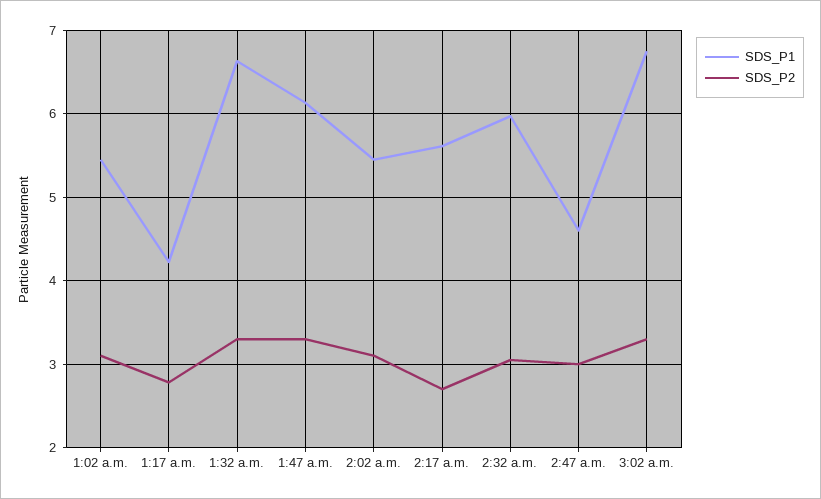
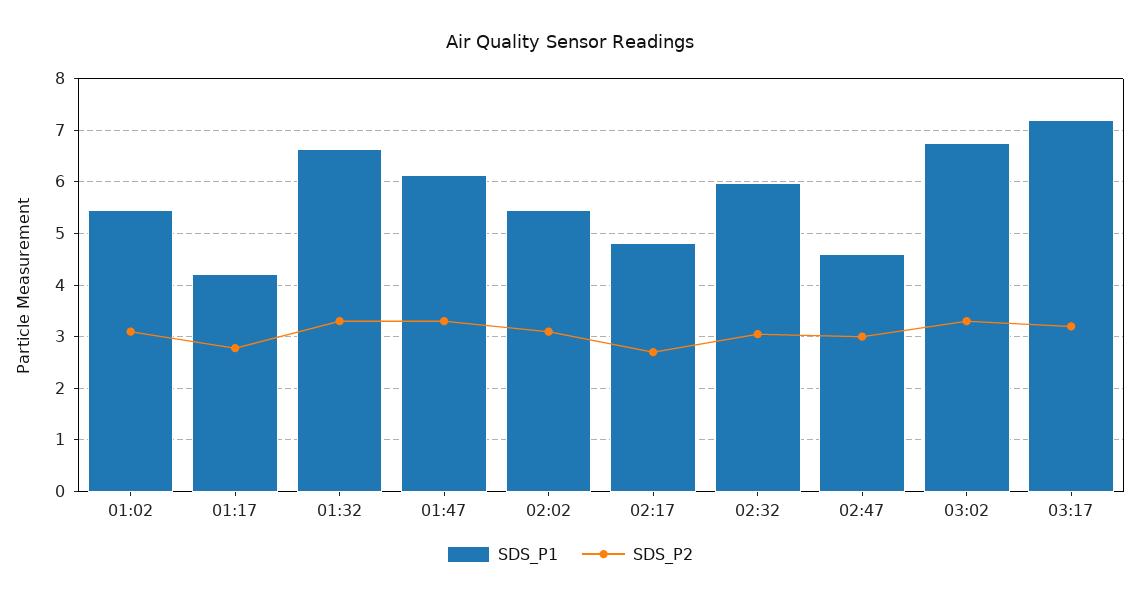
SDS_P1, 2:17 a.m.: 5.6 -> 4.8
SDS_P1, 03:17: none -> 7.2
SDS_P2, 03:17: none -> 3.2

